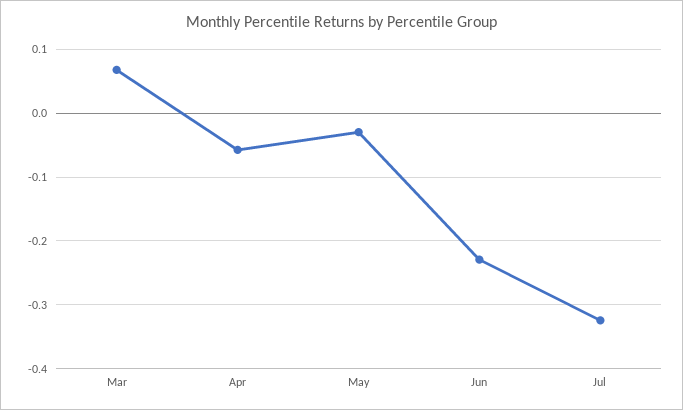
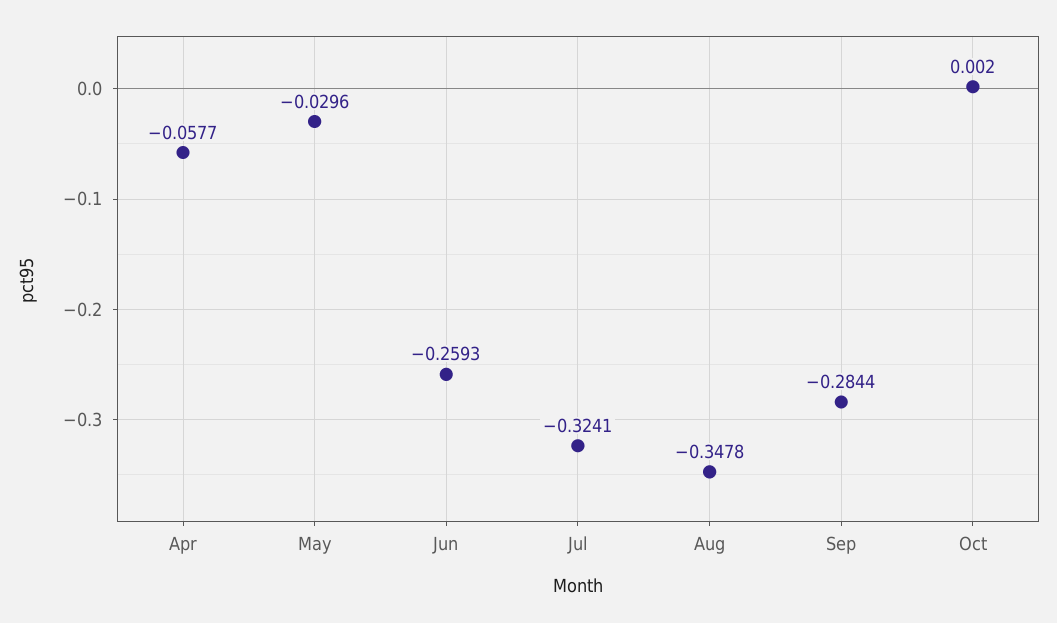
Mar: 0.07 -> none
Jun: -0.23 -> -0.2593
Aug: none -> -0.3478
Sep: none -> -0.2844
Oct: none -> 0.002

